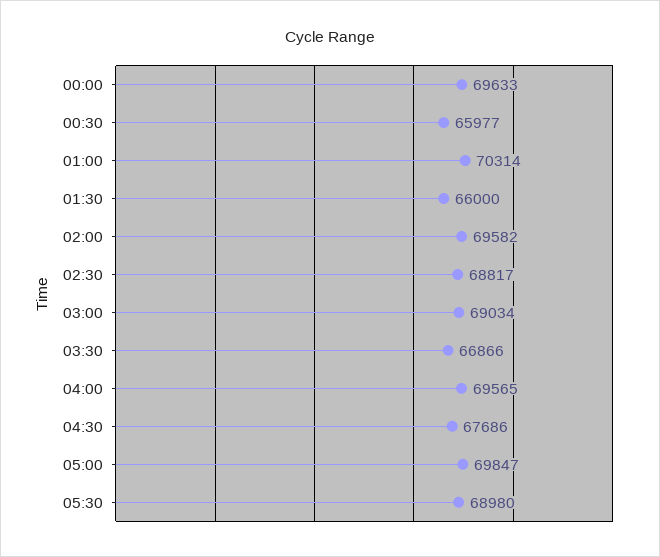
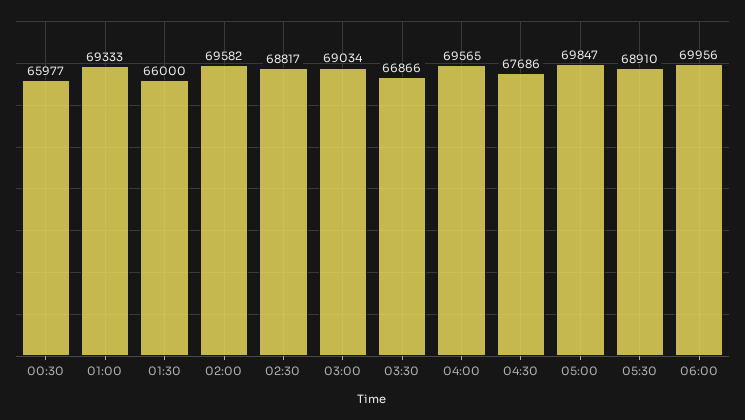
00:00: 69633 -> none
01:00: 70314 -> 69333
05:30: 68980 -> 68910
06:00: none -> 69956

